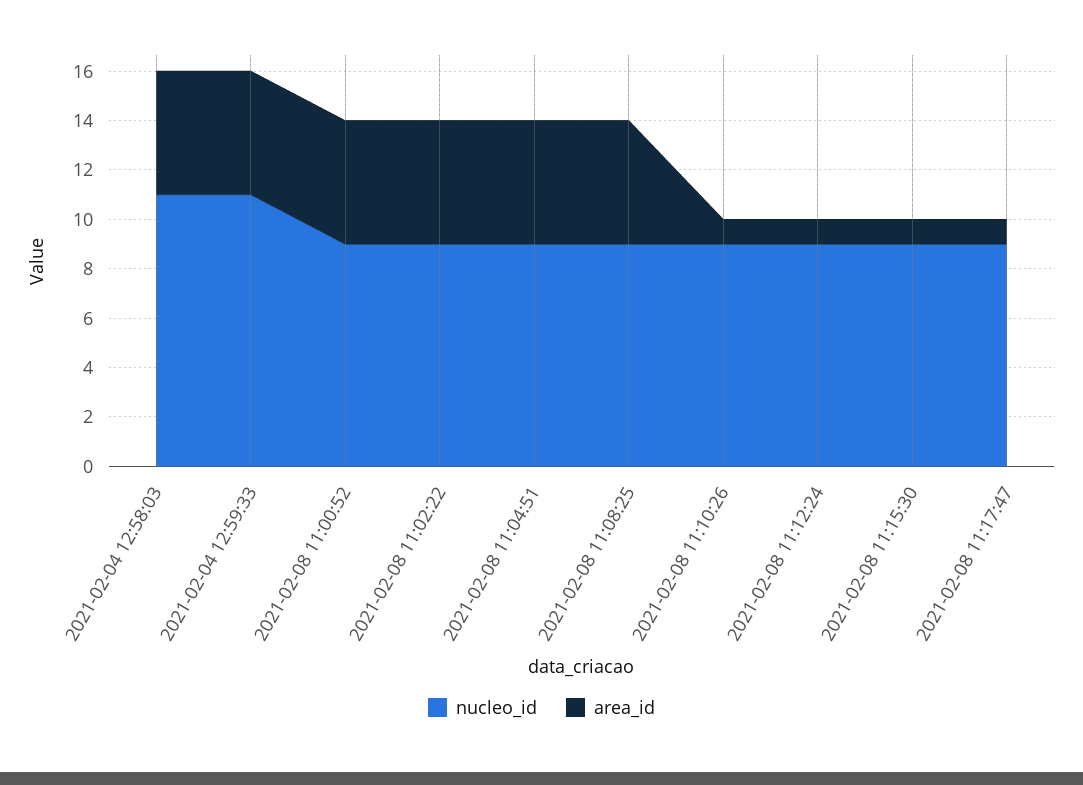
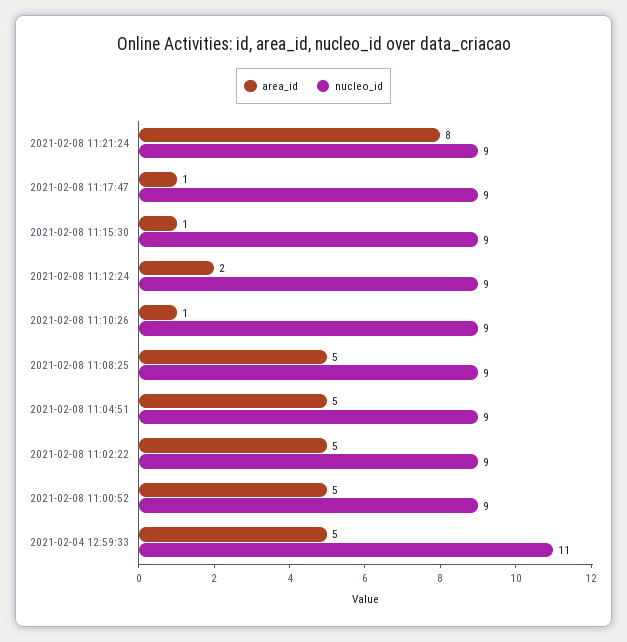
nucleo_id, 2021-02-04 12:58:03: 11 -> none
area_id, 2021-02-04 12:58:03: 5 -> none
area_id, 2021-02-08 11:12:24: 1 -> 2
area_id, 2021-02-08 11:21:24: none -> 8
nucleo_id, 2021-02-08 11:21:24: none -> 9

